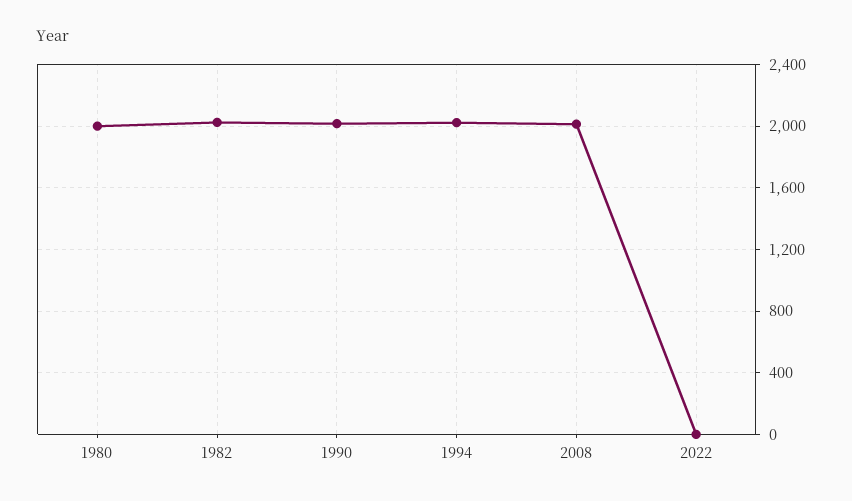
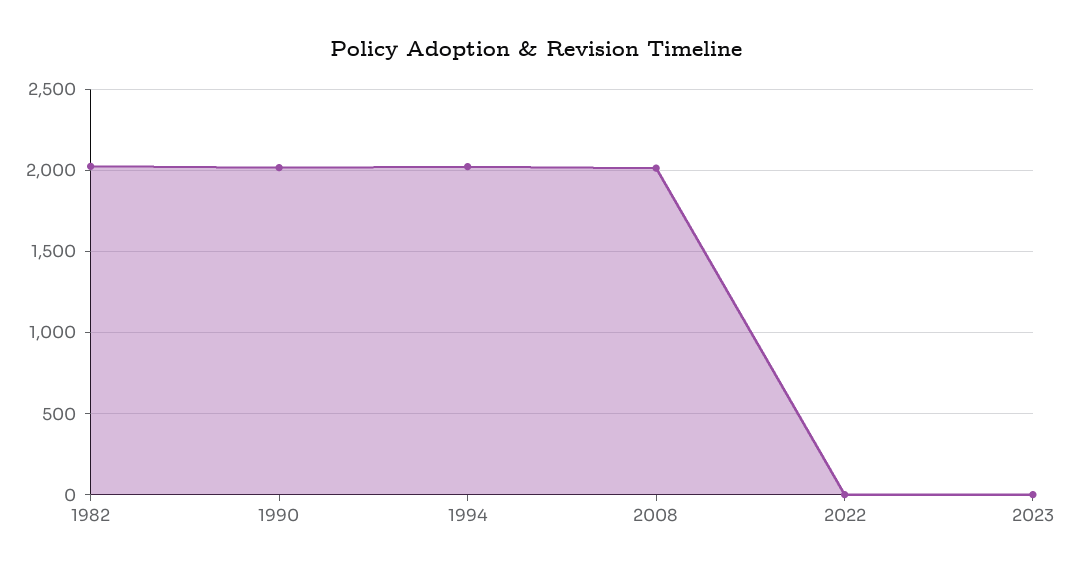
1980: 2000 -> none
2023: none -> 0

